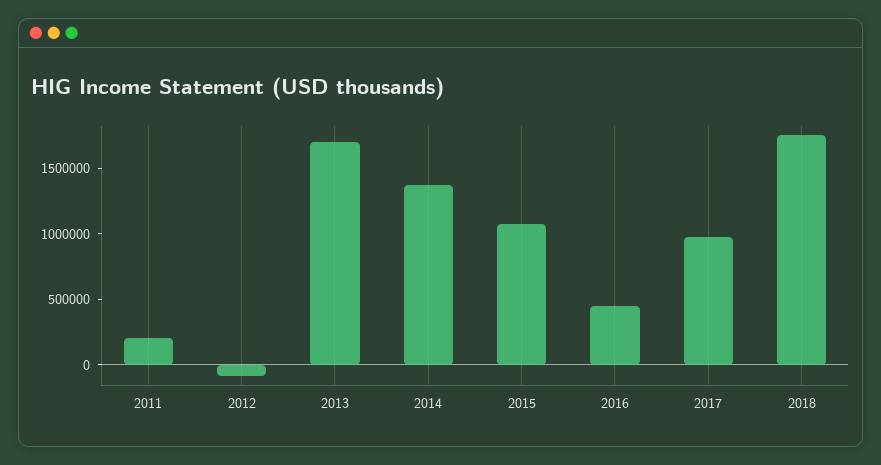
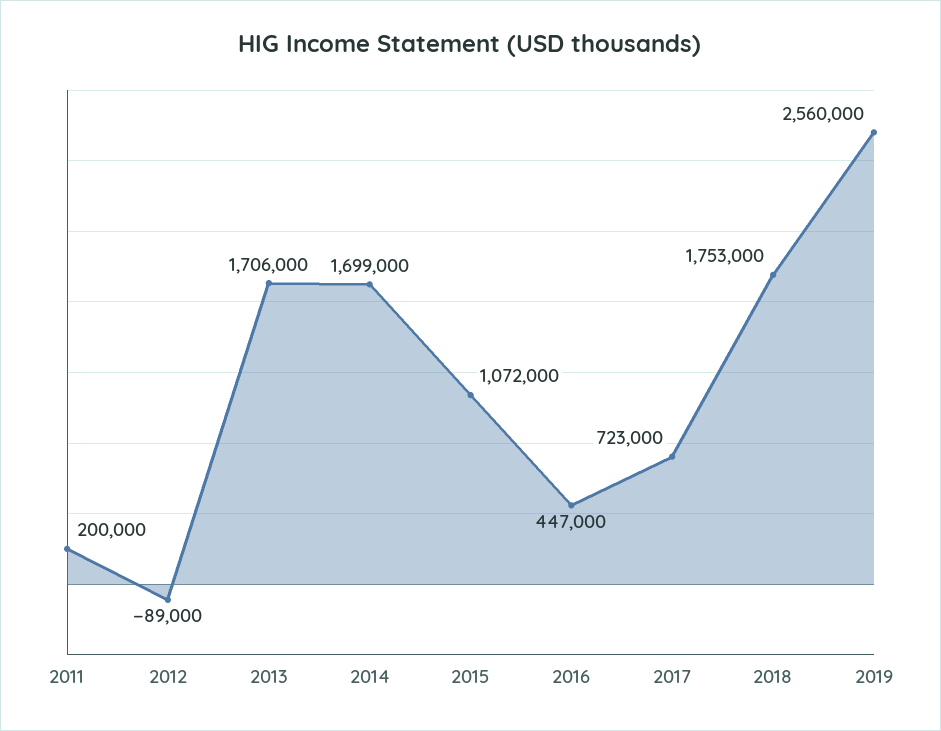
2014: 1400000 -> 1699000
2017: 1000000 -> 723000
2019: none -> 2560000

